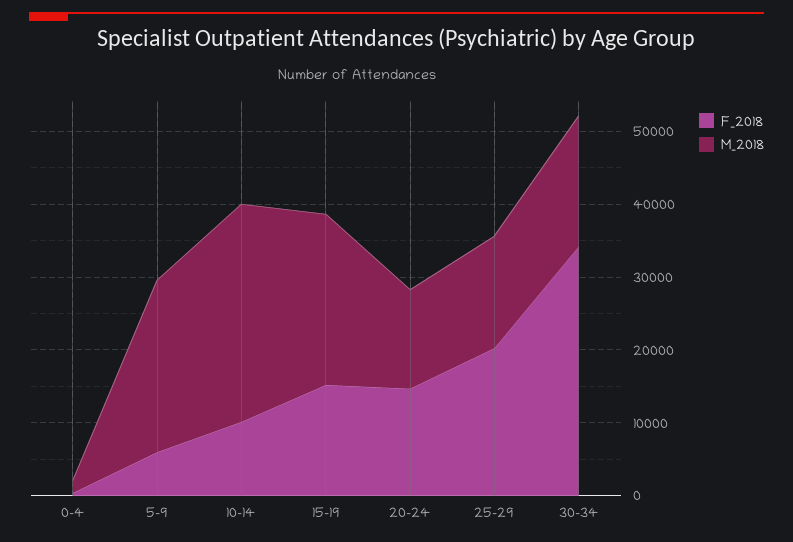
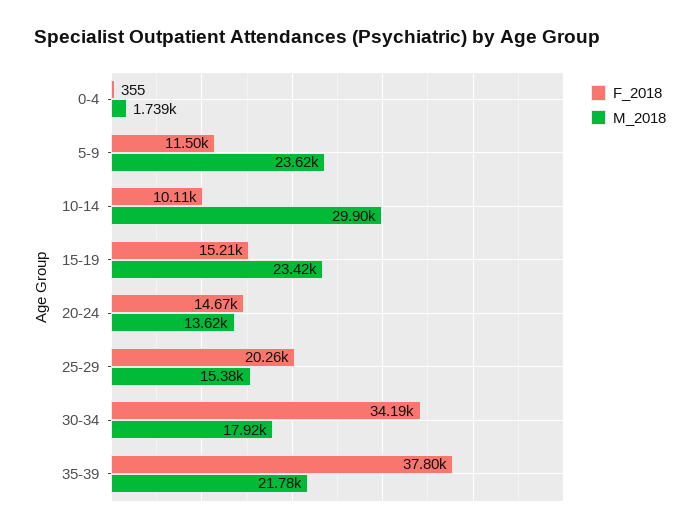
F_2018, 5-9: 6000 -> 11500
F_2018, 35-39: none -> 37800
M_2018, 35-39: none -> 21780

